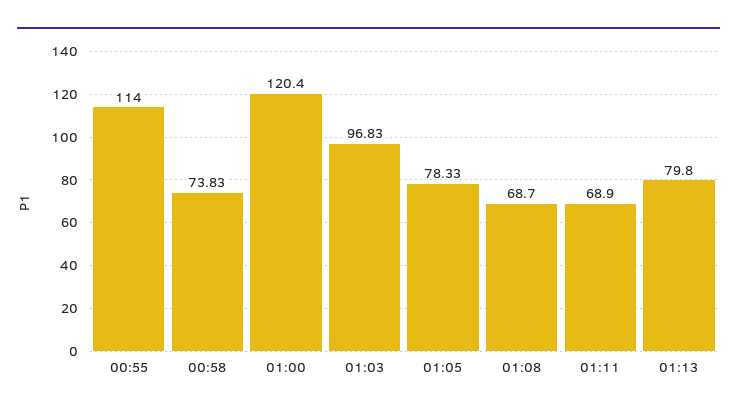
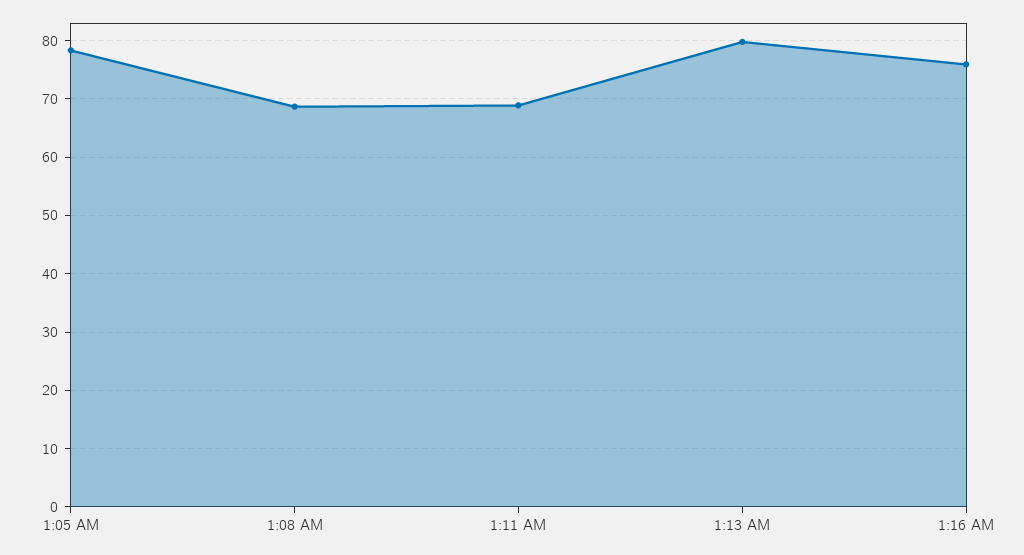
00:55: 114 -> none
00:58: 73.83 -> none
01:00: 120.4 -> none
01:03: 96.83 -> none
1:16 AM: none -> 76

